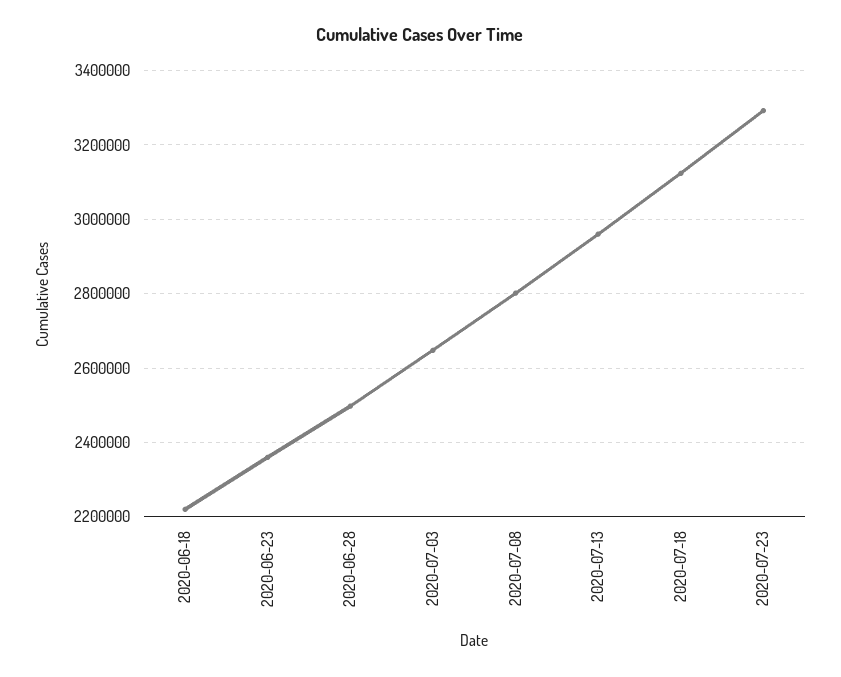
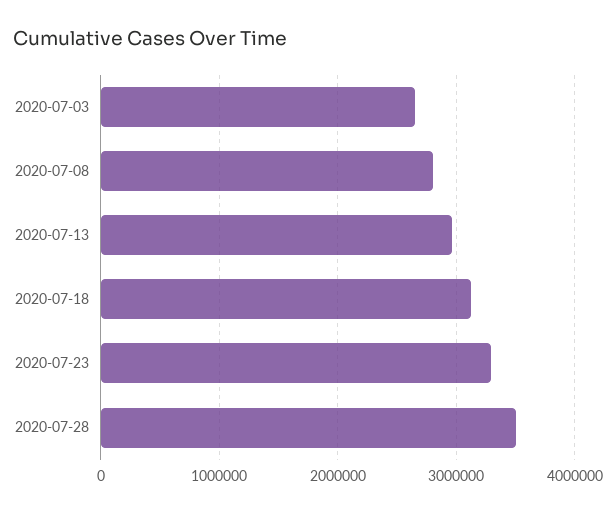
2020-06-18: 2220000 -> none
2020-06-23: 2360000 -> none
2020-06-28: 2500000 -> none
2020-07-28: none -> 3500000

